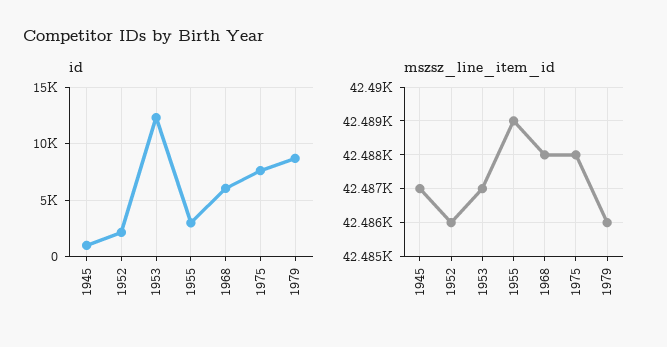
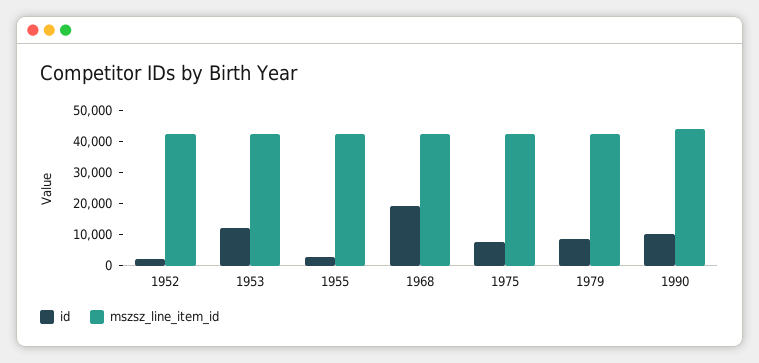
id, 1945: 1000 -> none
id, 1968: 6000 -> 20000
mszsz_line_item_id, 1945: 42487 -> none
id, 1990: none -> 10000
mszsz_line_item_id, 1990: none -> 45000

